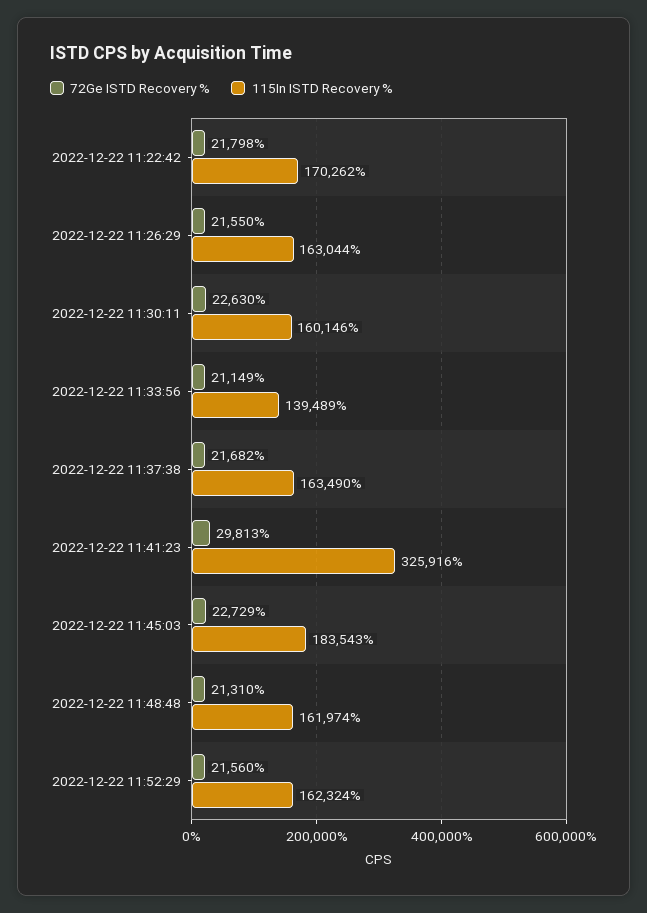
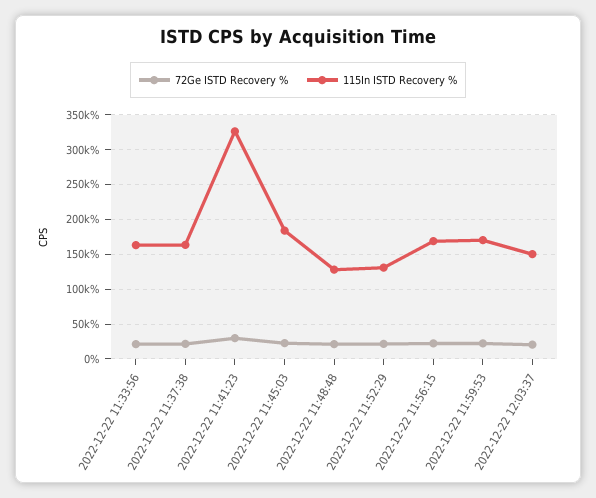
72Ge ISTD Recovery %, 2022-12-22 11:22:42: 21798 -> none
115In ISTD Recovery %, 2022-12-22 11:22:42: 170262 -> none
72Ge ISTD Recovery %, 2022-12-22 11:26:29: 21550 -> none
115In ISTD Recovery %, 2022-12-22 11:26:29: 163044 -> none
72Ge ISTD Recovery %, 2022-12-22 11:30:11: 22630 -> none
115In ISTD Recovery %, 2022-12-22 11:30:11: 160146 -> none
115In ISTD Recovery %, 2022-12-22 11:33:56: 139489 -> 160000
115In ISTD Recovery %, 2022-12-22 11:48:48: 161974 -> 130000
115In ISTD Recovery %, 2022-12-22 11:52:29: 162324 -> 130000
72Ge ISTD Recovery %, 2022-12-22 11:56:15: none -> 20000
115In ISTD Recovery %, 2022-12-22 11:56:15: none -> 170000
72Ge ISTD Recovery %, 2022-12-22 11:59:53: none -> 20000
115In ISTD Recovery %, 2022-12-22 11:59:53: none -> 170000
72Ge ISTD Recovery %, 2022-12-22 12:03:37: none -> 20000
115In ISTD Recovery %, 2022-12-22 12:03:37: none -> 150000

